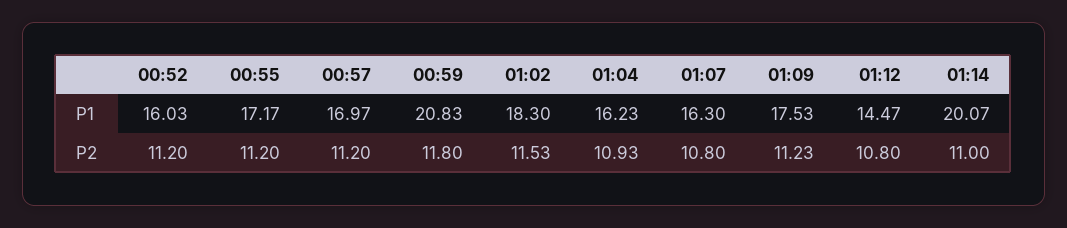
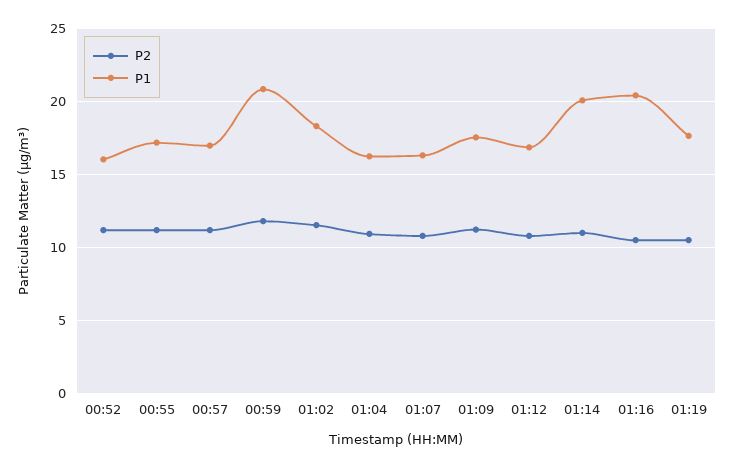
P1, 01:12: 14.47 -> 17
P2, 01:16: none -> 10.5
P1, 01:16: none -> 20.5
P2, 01:19: none -> 10.5
P1, 01:19: none -> 17.5

